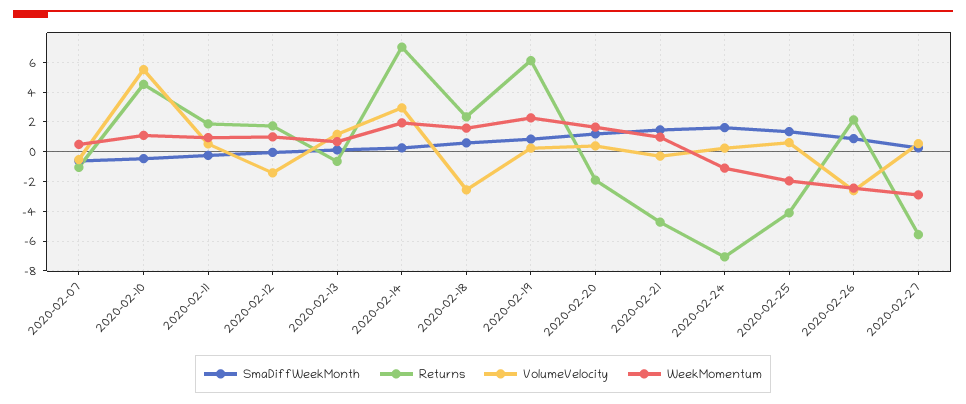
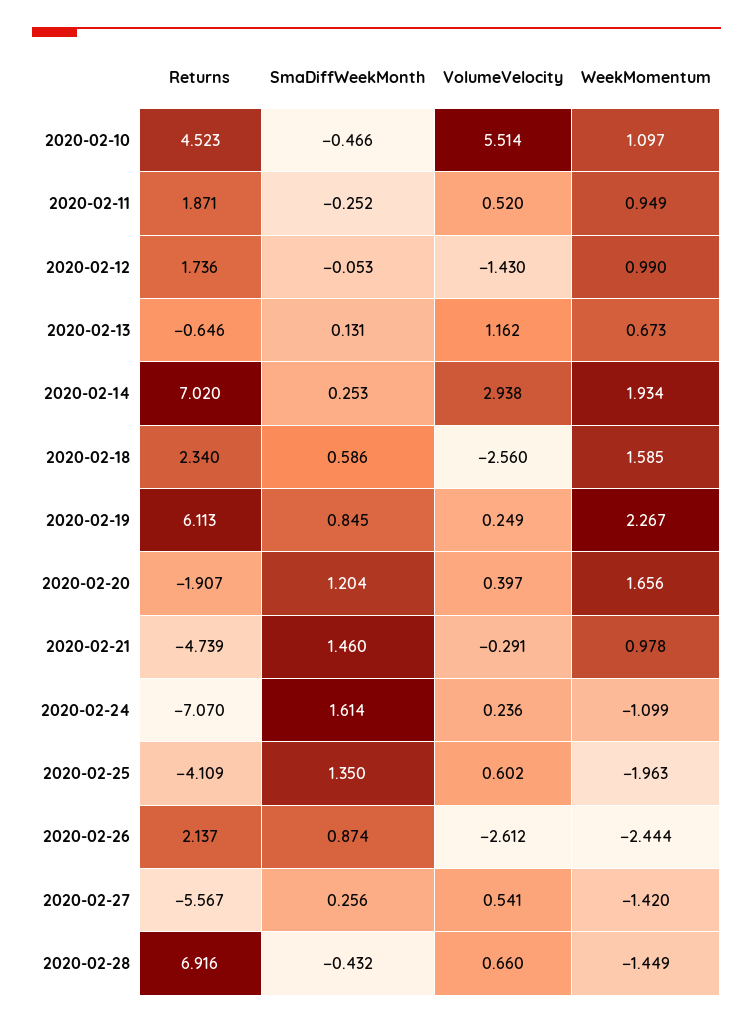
SmaDiffWeekMonth, 2020-02-07: -0.5 -> none
Returns, 2020-02-07: -1 -> none
VolumeVelocity, 2020-02-07: -0.5 -> none
WeekMomentum, 2020-02-07: 0.5 -> none
WeekMomentum, 2020-02-27: -3 -> -1.42
Returns, 2020-02-28: none -> 6.916
SmaDiffWeekMonth, 2020-02-28: none -> -0.432
VolumeVelocity, 2020-02-28: none -> 0.66
WeekMomentum, 2020-02-28: none -> -1.449

